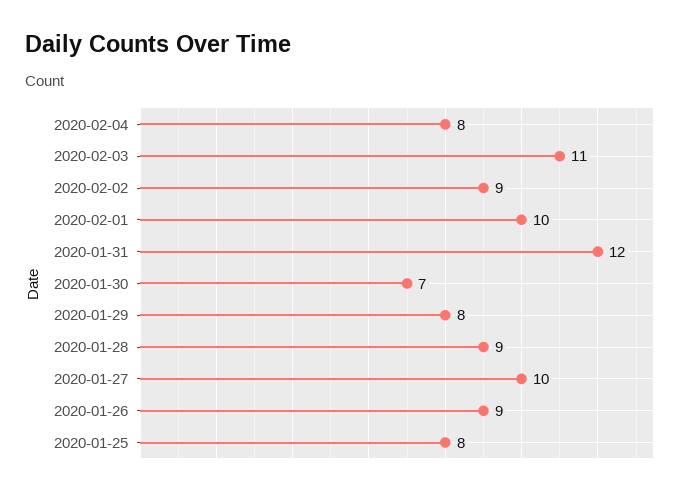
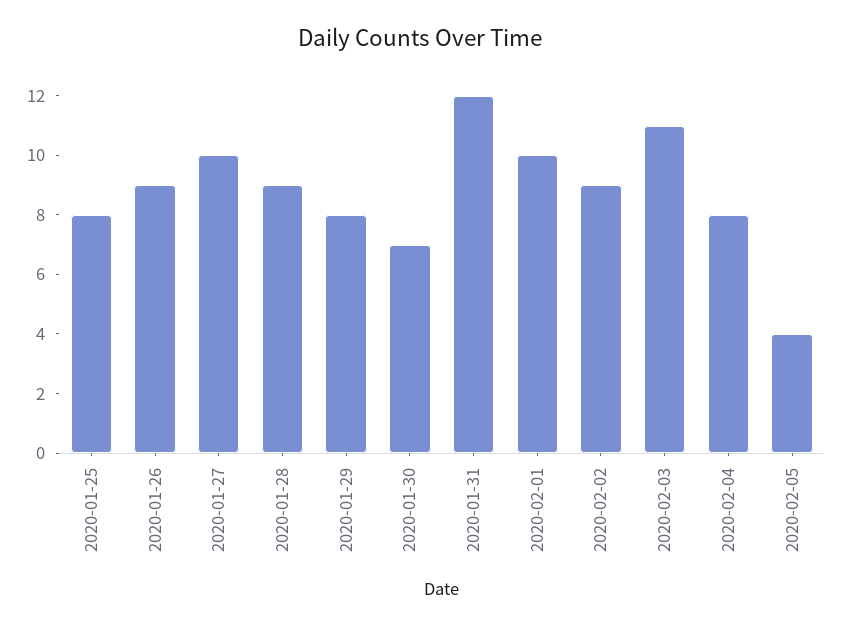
2020-02-05: none -> 4

